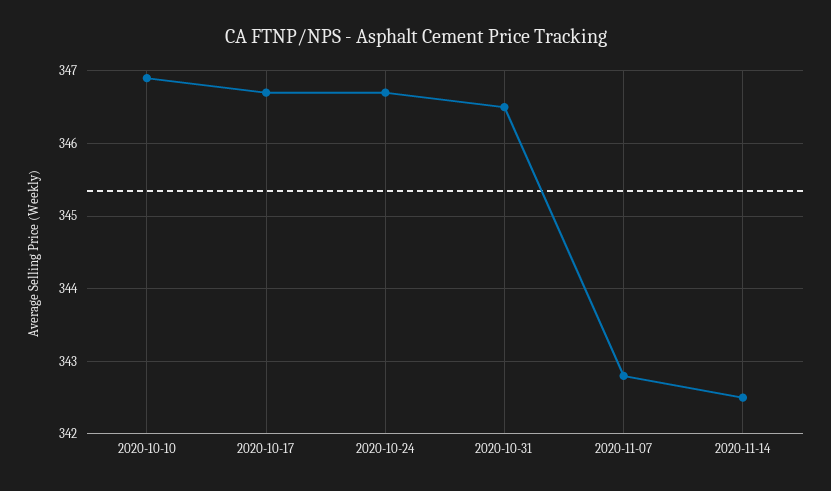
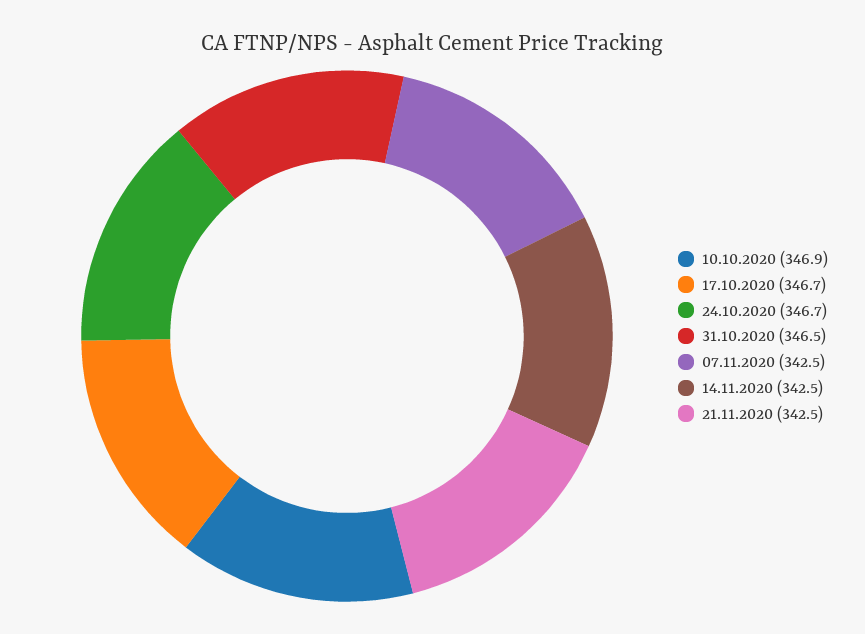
2020-11-07: 342.8 -> 342.5
21.11.2020: none -> 342.5

